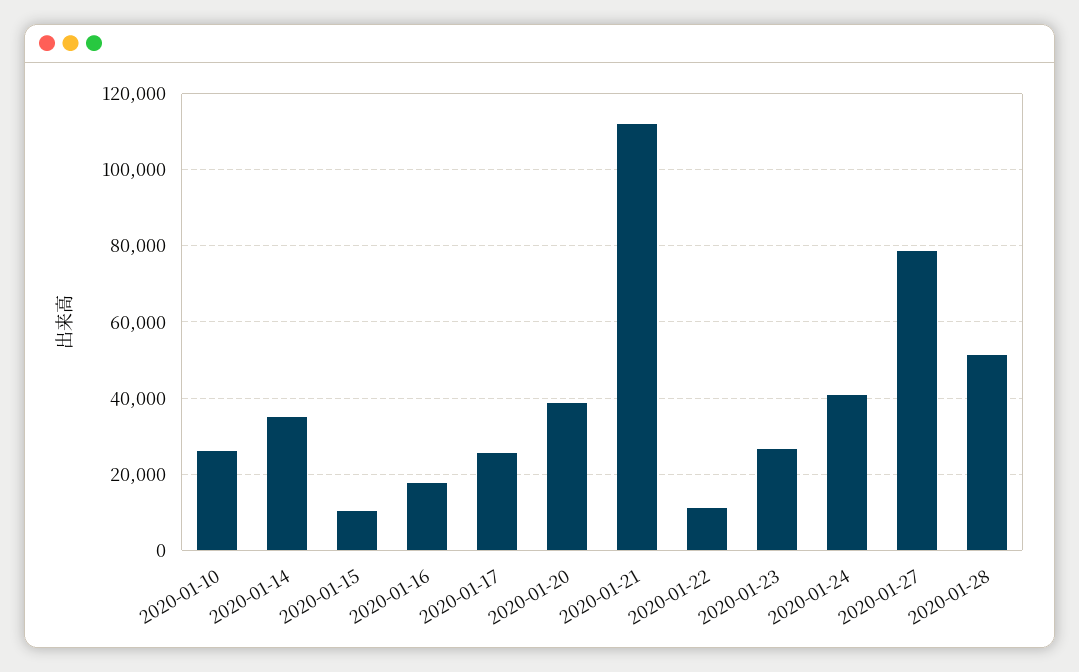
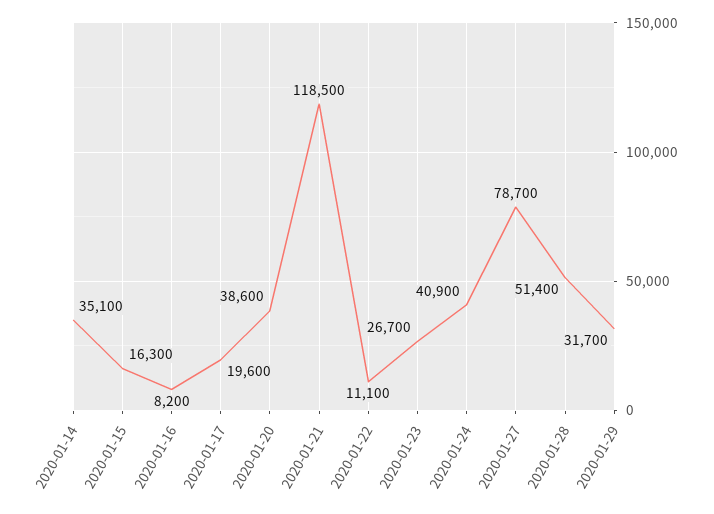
2020-01-10: 26000 -> none
2020-01-15: 10000 -> 16300
2020-01-16: 18000 -> 8200
2020-01-17: 26000 -> 19600
2020-01-21: 112000 -> 118500
2020-01-29: none -> 31700

